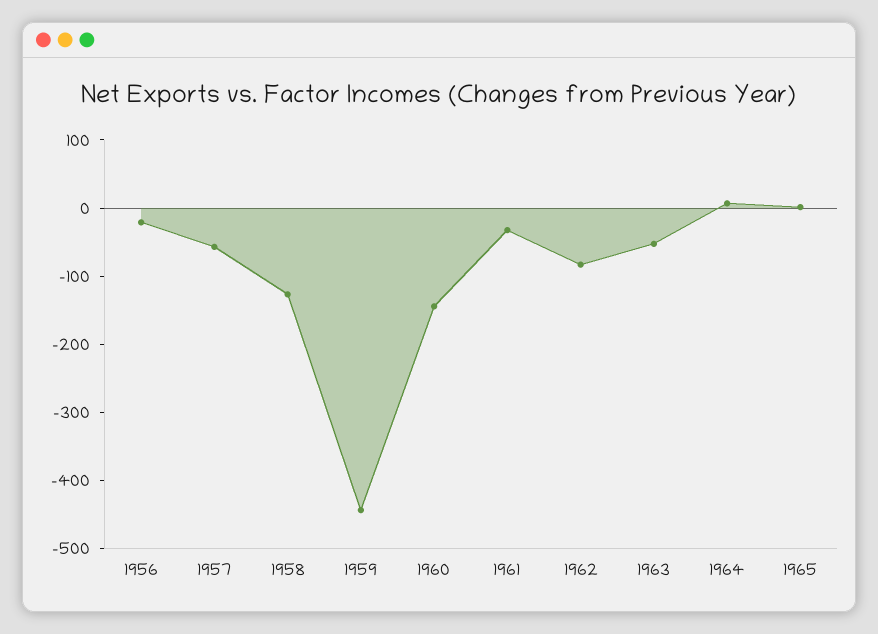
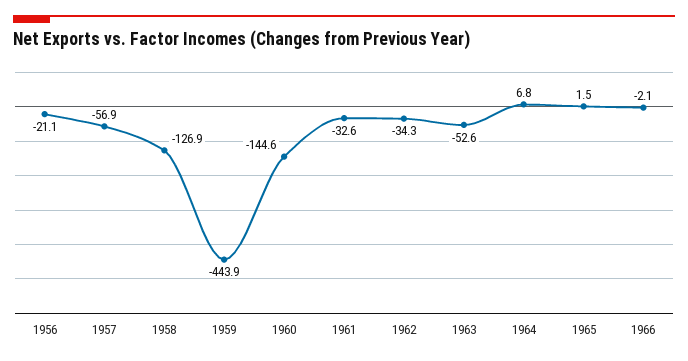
1962: -80 -> -34.3
1966: none -> -2.1

